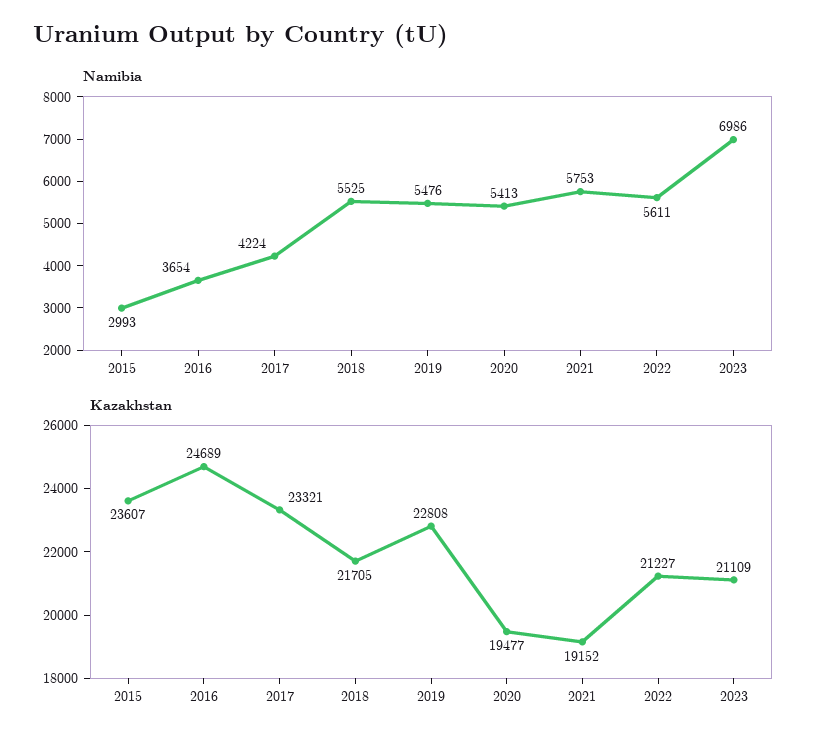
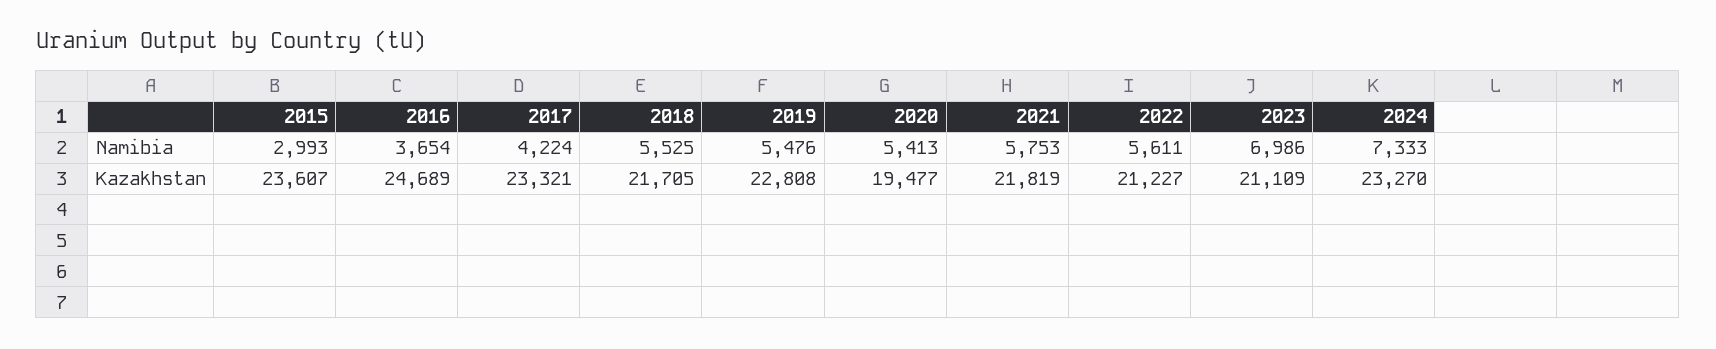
Kazakhstan, 2021: 19152 -> 21819
Namibia, 2024: none -> 7333
Kazakhstan, 2024: none -> 23270

